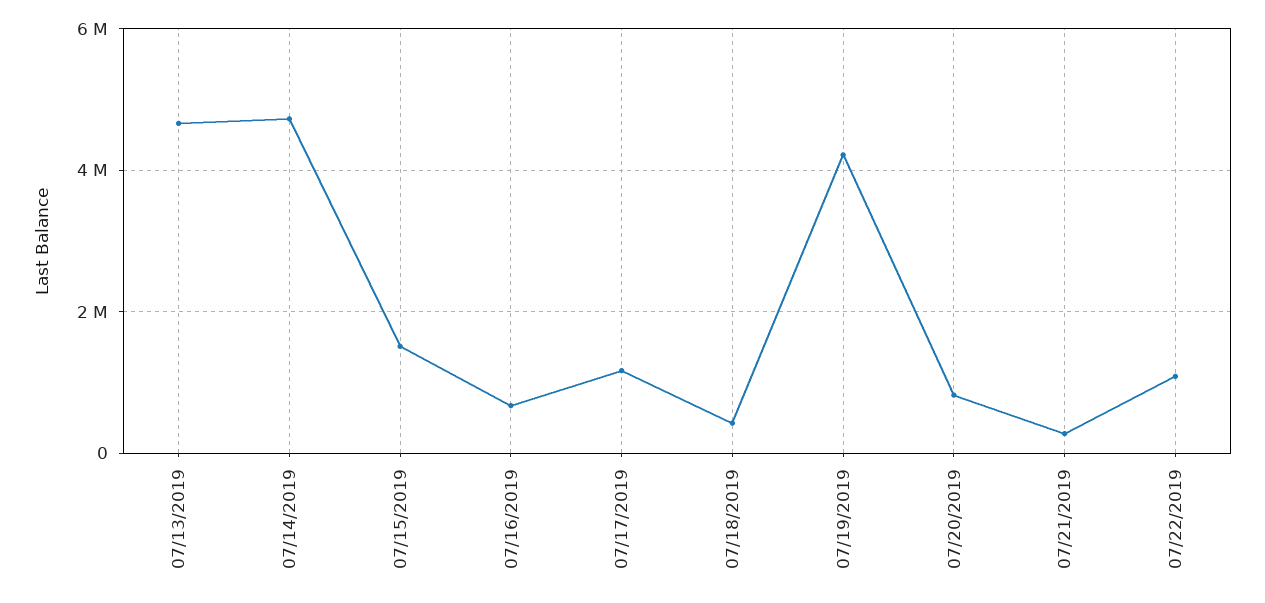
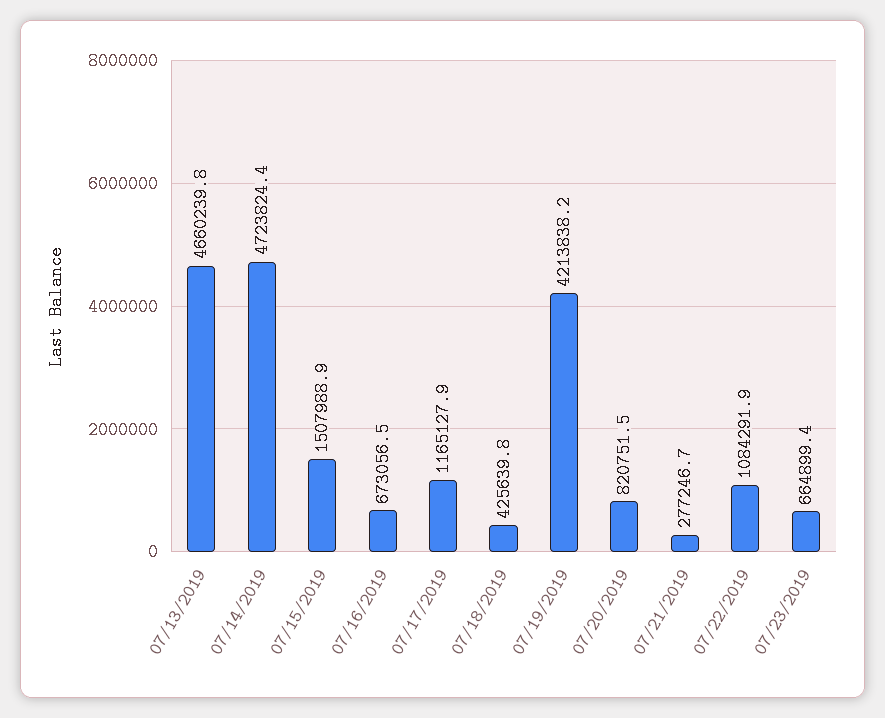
07/23/2019: none -> 664899.4

